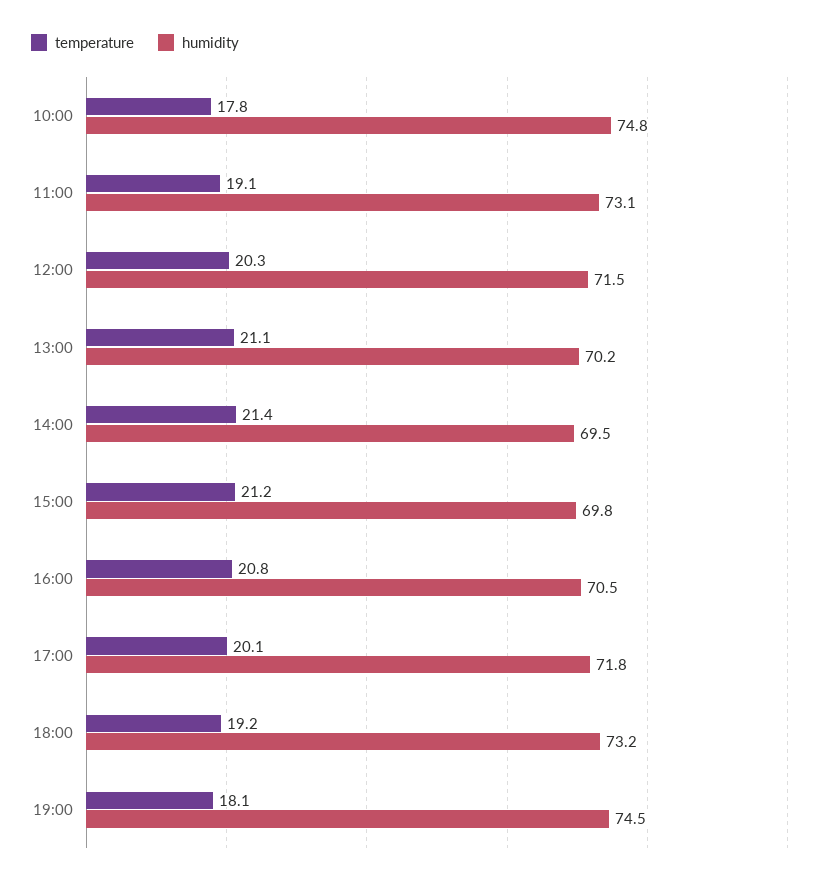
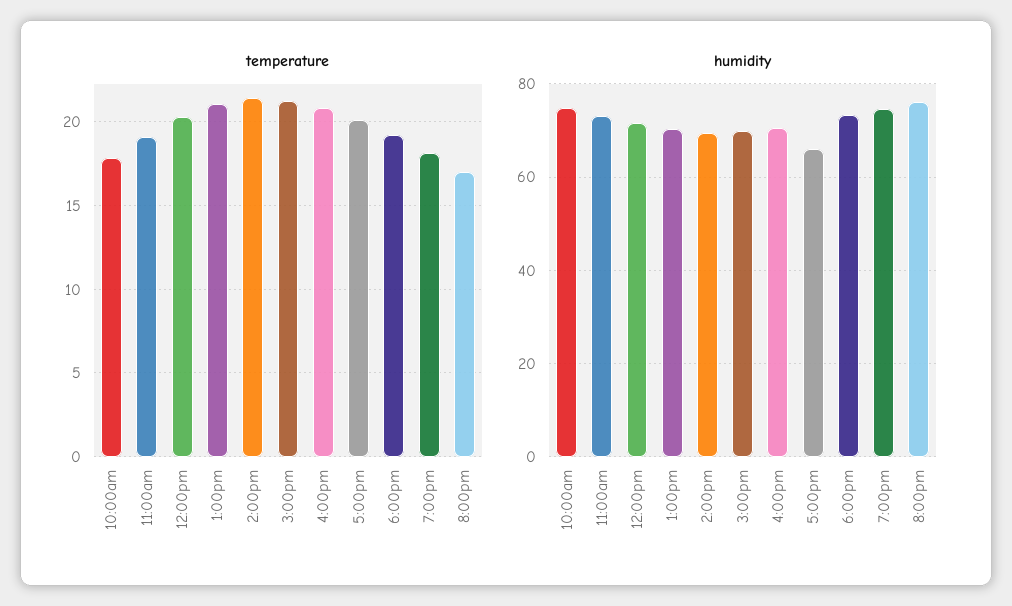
humidity, 17:00: 71.8 -> 66
temperature, 8:00pm: none -> 17
humidity, 8:00pm: none -> 76

